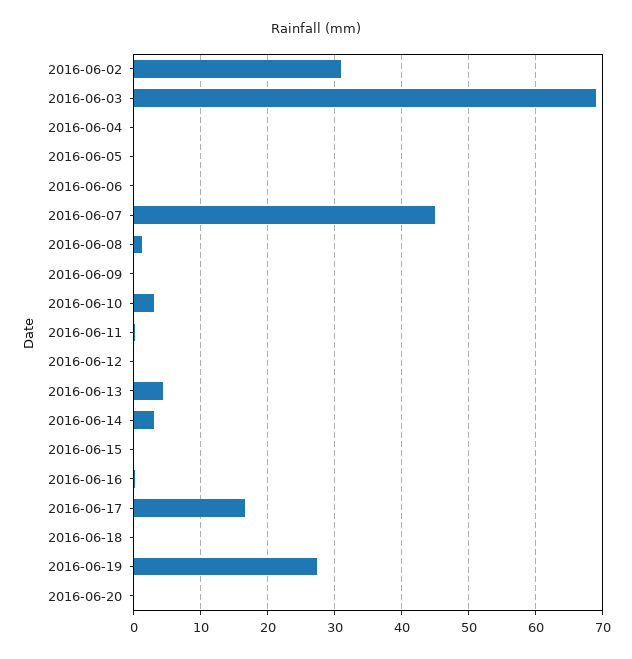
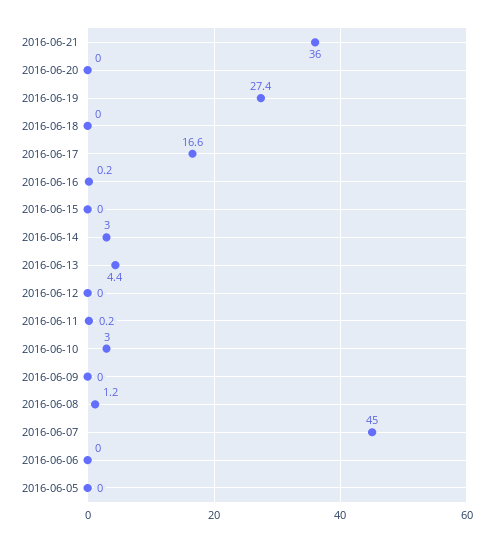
2016-06-02: 31 -> none
2016-06-03: 69 -> none
2016-06-04: 0 -> none
2016-06-21: none -> 36

